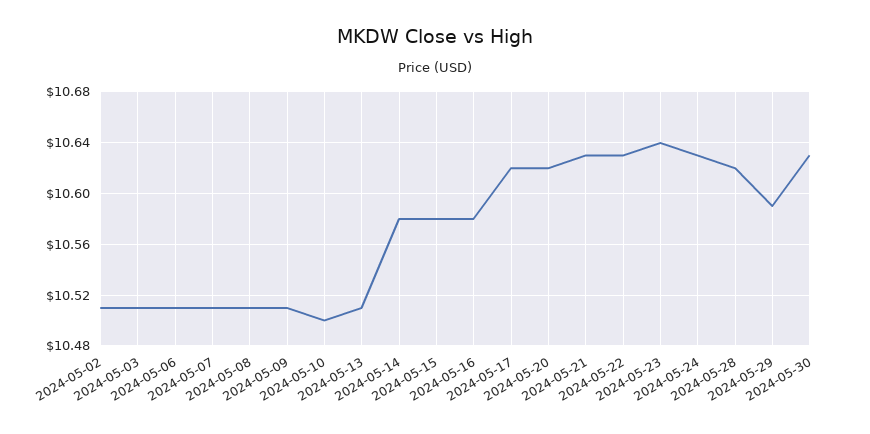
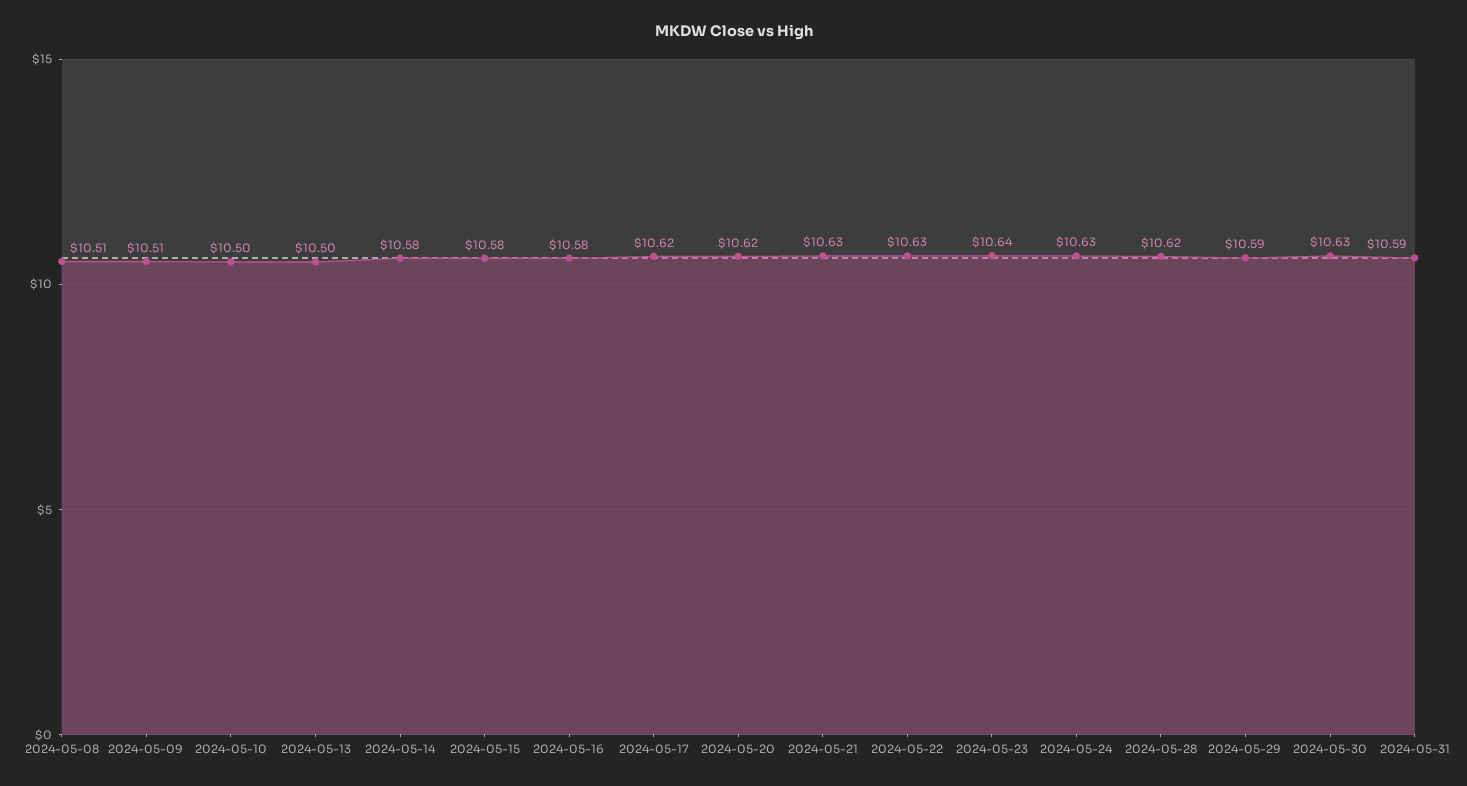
2024-05-02: 10.51 -> none
2024-05-03: 10.51 -> none
2024-05-06: 10.51 -> none
2024-05-07: 10.51 -> none
2024-05-13: 10.51 -> 10.5
2024-05-31: none -> 10.59

